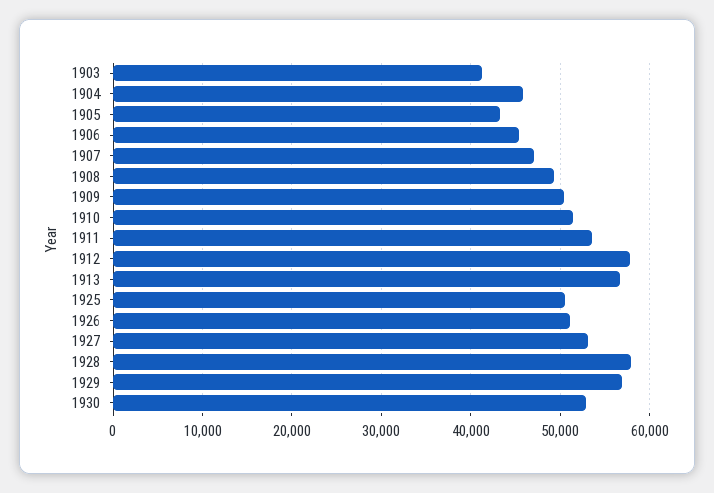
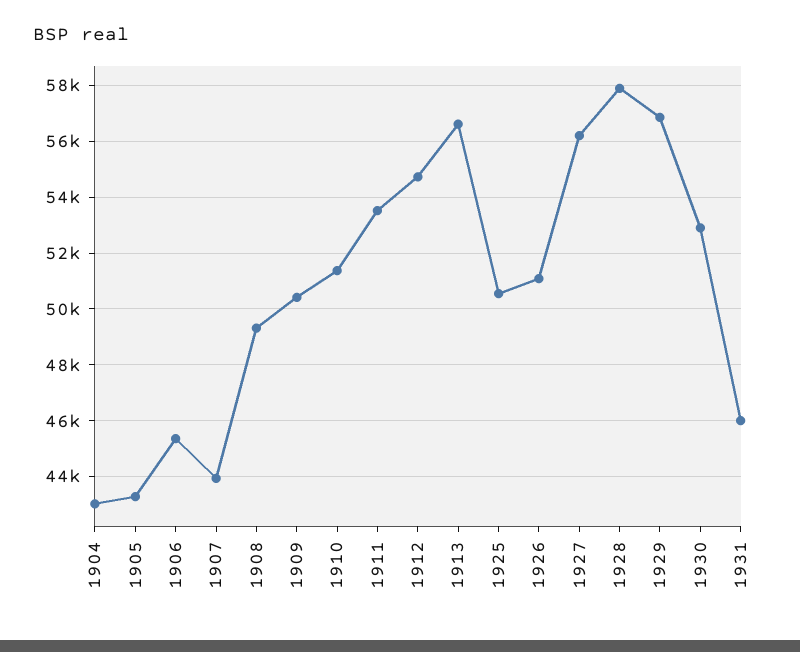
1903: 41000 -> none
1904: 46000 -> 43000
1907: 47000 -> 44000
1912: 58000 -> 54750
1927: 53000 -> 56250
1931: none -> 46000

